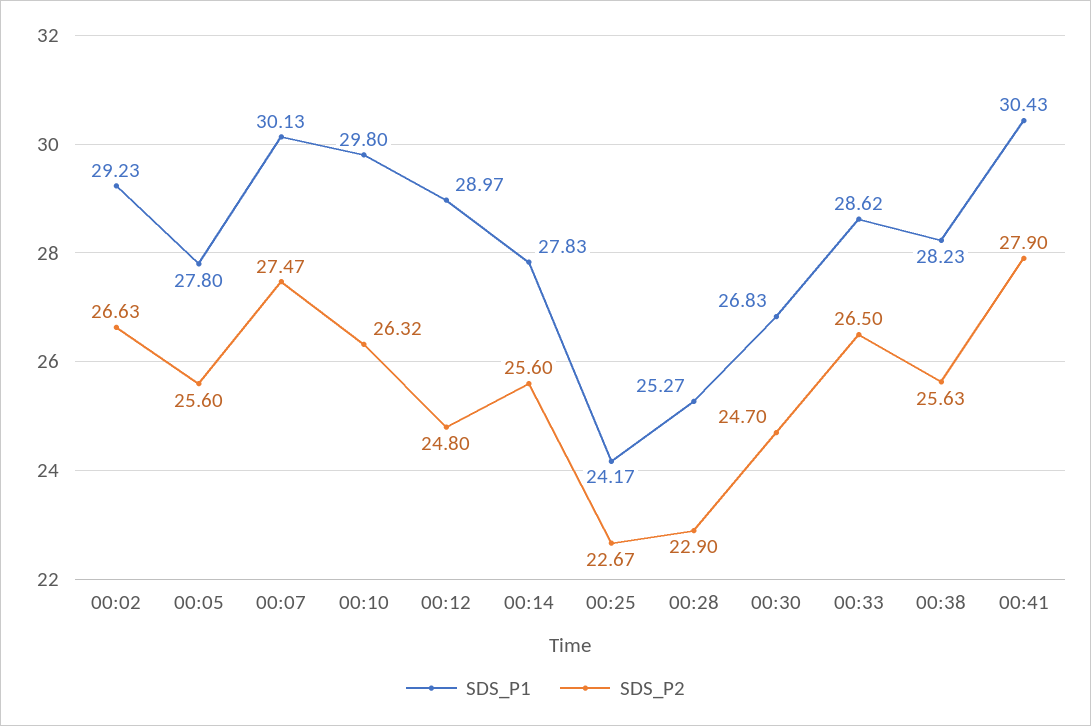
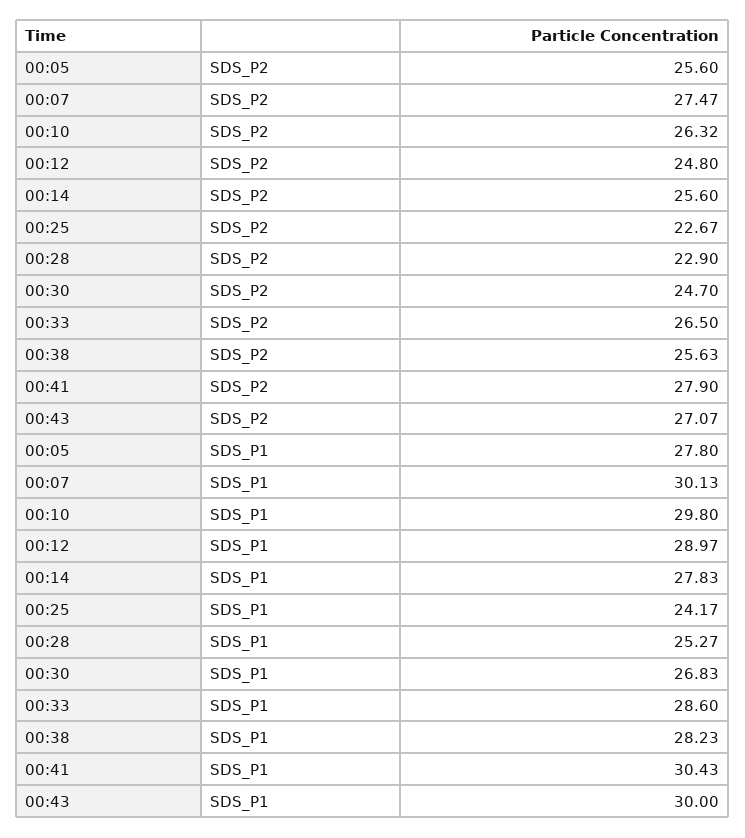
SDS_P1, 00:02: 29.23 -> none
SDS_P2, 00:02: 26.63 -> none
SDS_P1, 00:33: 28.62 -> 28.6
SDS_P2, 00:43: none -> 27.07
SDS_P1, 00:43: none -> 30

